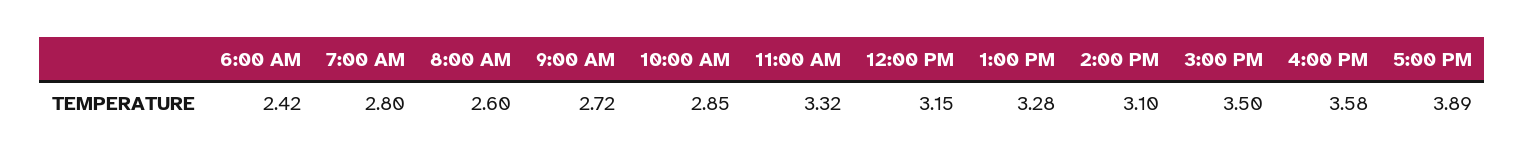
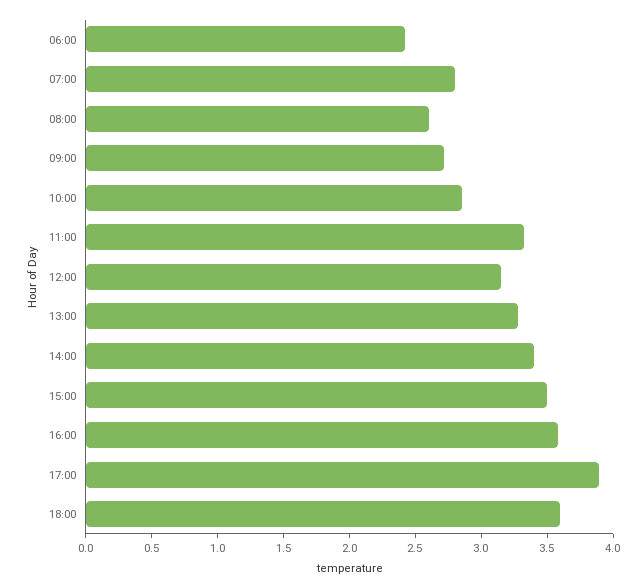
2:00 PM: 3.1 -> 3.4
18:00: none -> 3.6

